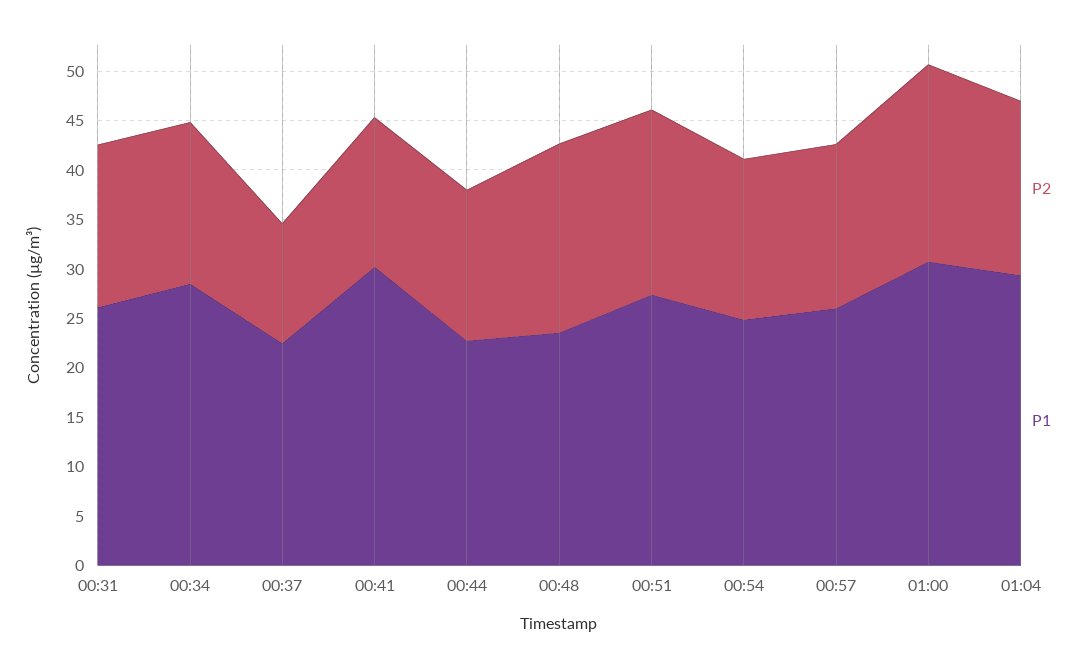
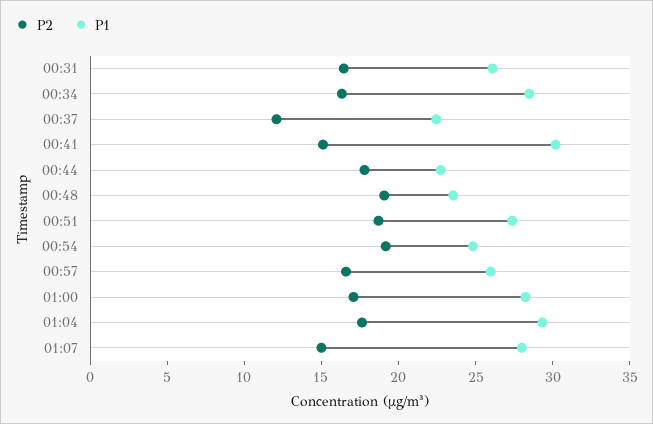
P2, 00:44: 15 -> 18
P2, 00:54: 16 -> 19
P2, 01:00: 20 -> 17
P1, 01:00: 31 -> 28
P2, 01:07: none -> 15
P1, 01:07: none -> 28

